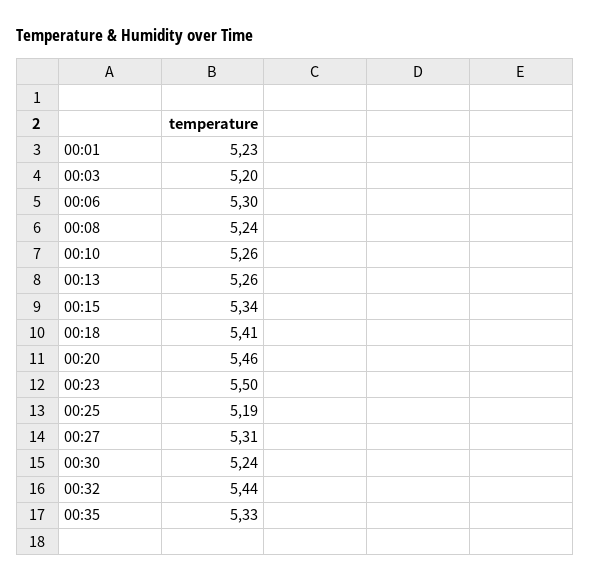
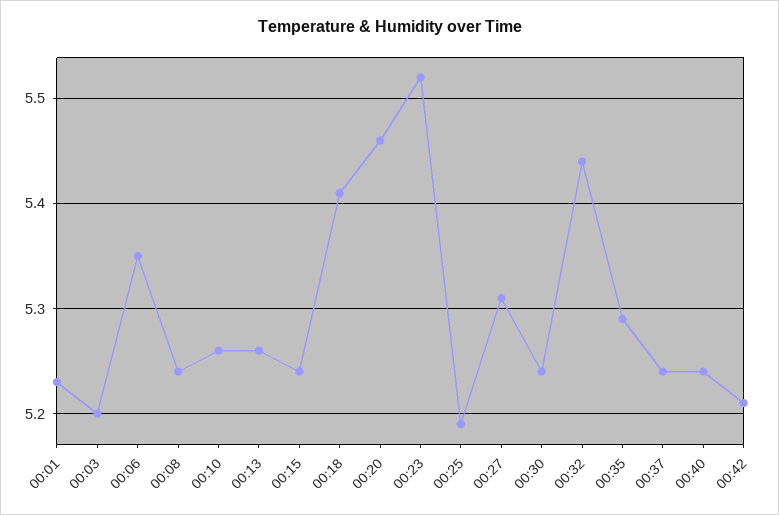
00:06: 5.3 -> 5.35
00:15: 5.34 -> 5.24
00:23: 5.5 -> 5.52
00:35: 5.33 -> 5.29
00:37: none -> 5.24
00:40: none -> 5.24
00:42: none -> 5.21

